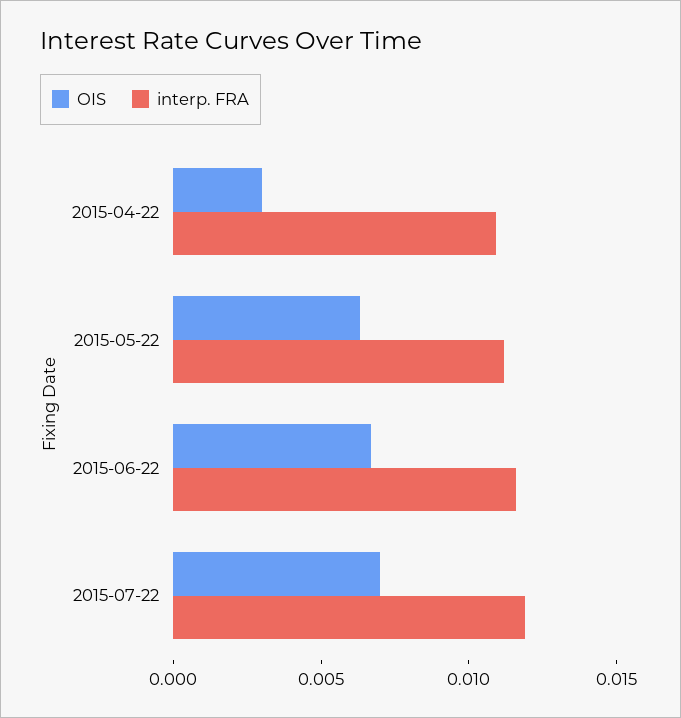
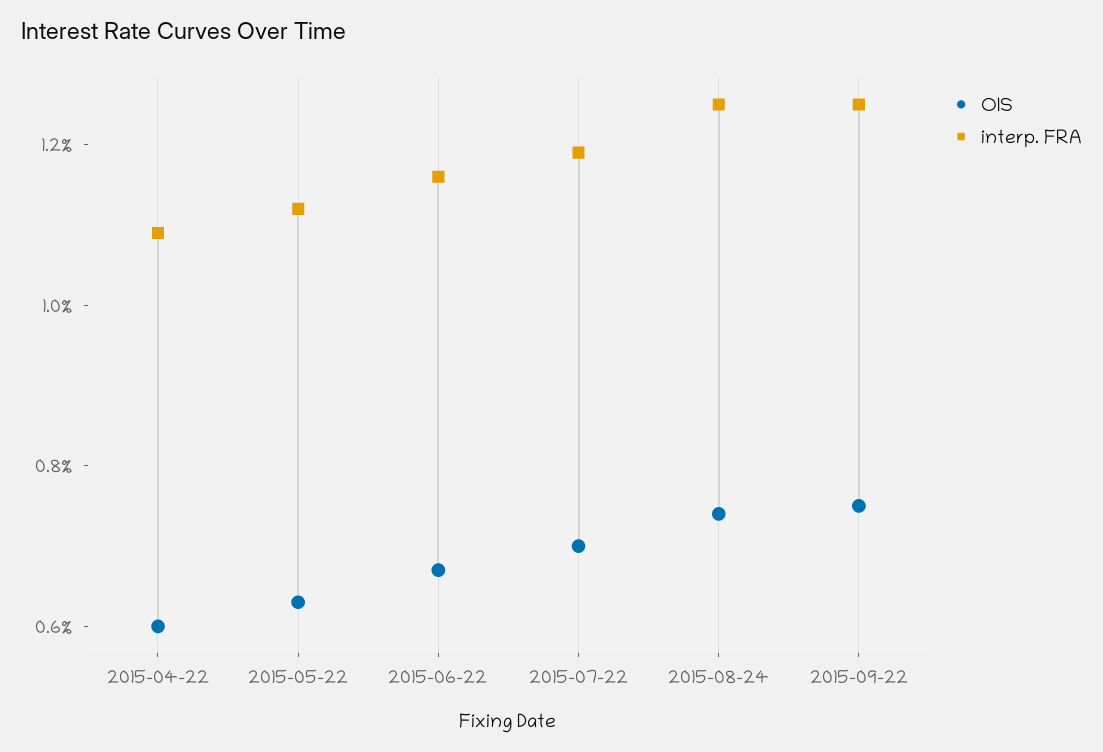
OIS, 2015-04-22: 0.003 -> 0.006
OIS, 2015-08-24: none -> 0.0075
interp. FRA, 2015-08-24: none -> 0.0125
OIS, 2015-09-22: none -> 0.0075
interp. FRA, 2015-09-22: none -> 0.0125

